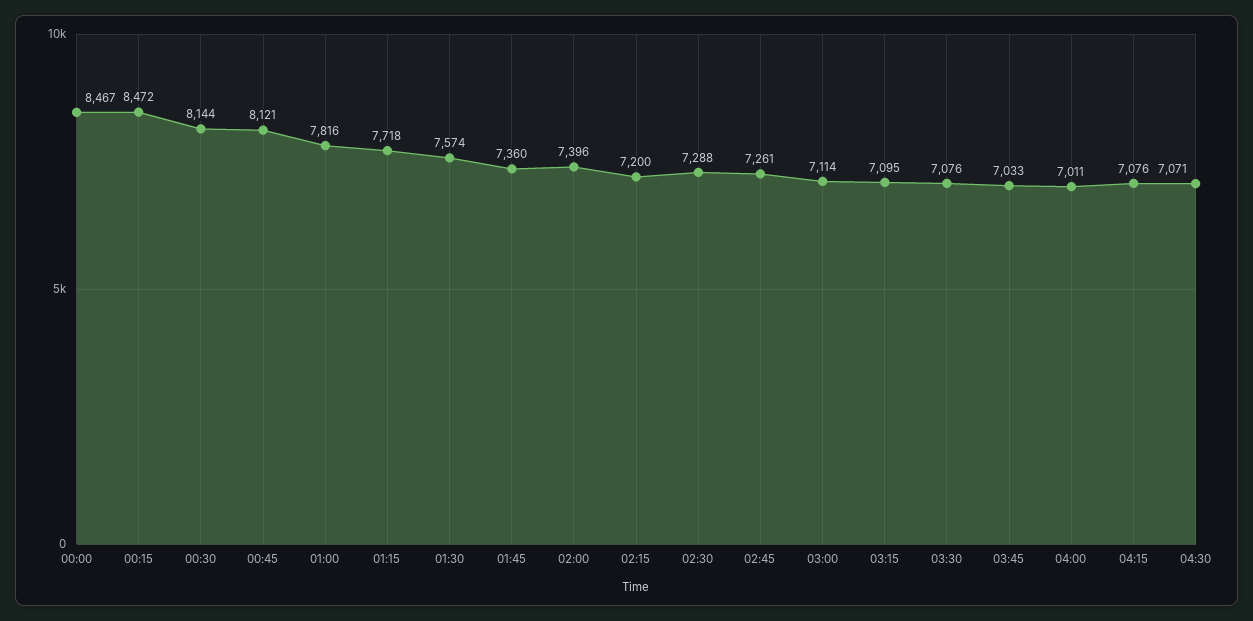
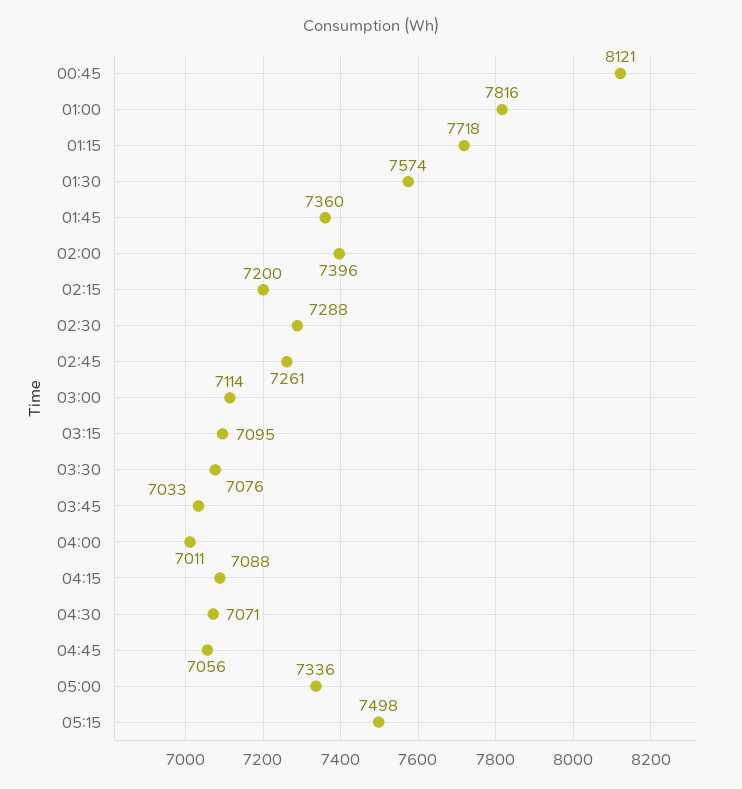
00:00: 8467 -> none
00:15: 8472 -> none
00:30: 8144 -> none
04:15: 7076 -> 7088
04:45: none -> 7056
05:00: none -> 7336
05:15: none -> 7498

